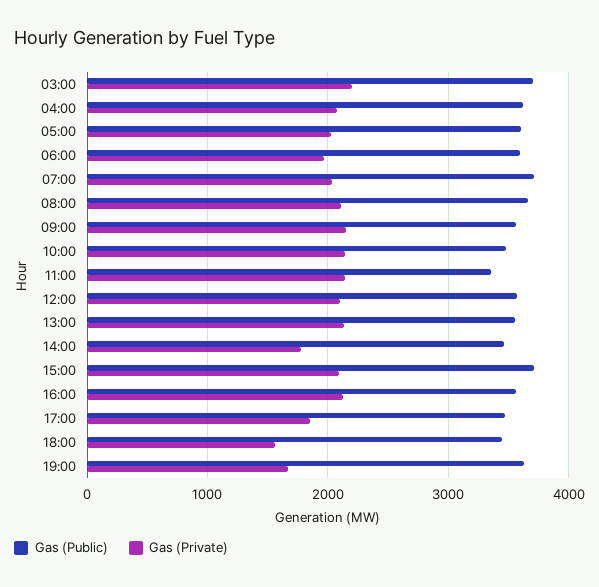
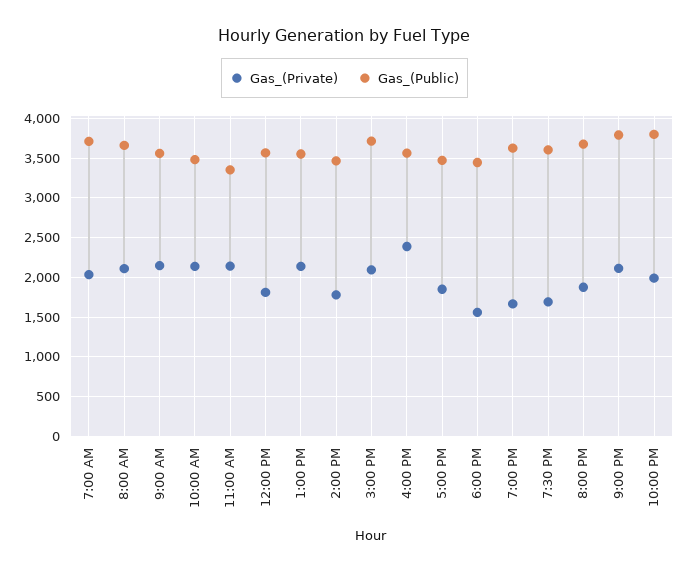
Gas (Public), 03:00: 3700 -> none
Gas (Private), 03:00: 2200 -> none
Gas (Public), 04:00: 3600 -> none
Gas (Private), 04:00: 2100 -> none
Gas (Public), 05:00: 3600 -> none
Gas (Private), 05:00: 2000 -> none
Gas (Public), 06:00: 3600 -> none
Gas (Private), 06:00: 2000 -> none
Gas (Private), 12:00: 2100 -> 1800
Gas (Private), 16:00: 2100 -> 2400
Gas (Private), 7:30 PM: none -> 1700
Gas (Public), 7:30 PM: none -> 3600
Gas (Private), 8:00 PM: none -> 1900
Gas (Public), 8:00 PM: none -> 3700
Gas (Private), 9:00 PM: none -> 2100
Gas (Public), 9:00 PM: none -> 3800
Gas (Private), 10:00 PM: none -> 2000
Gas (Public), 10:00 PM: none -> 3800

